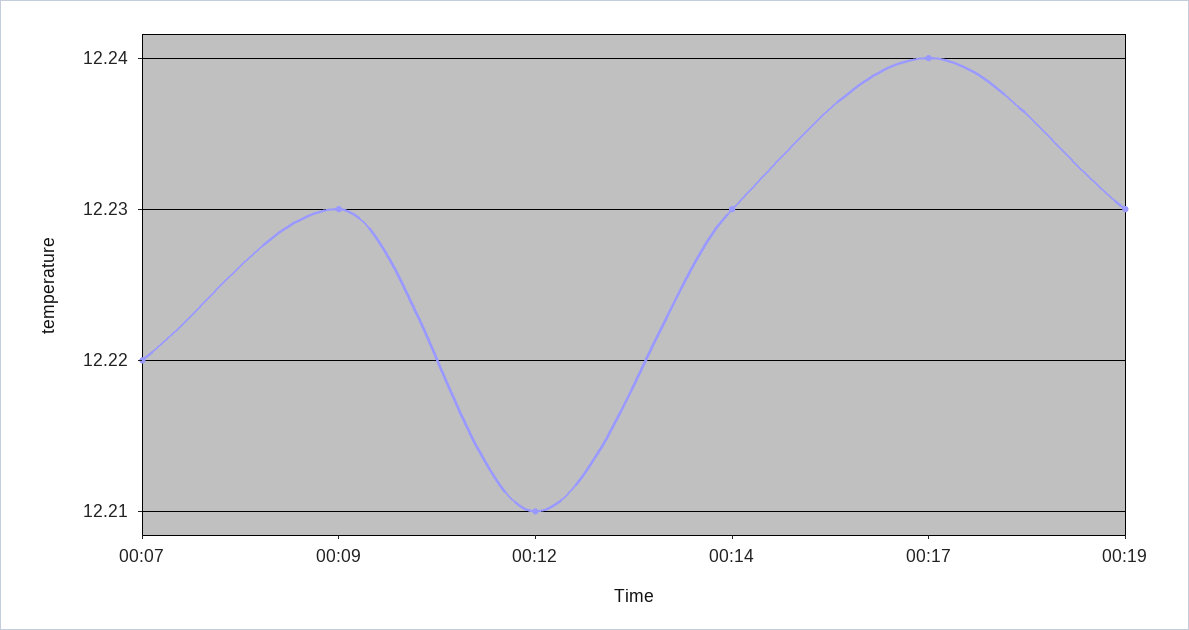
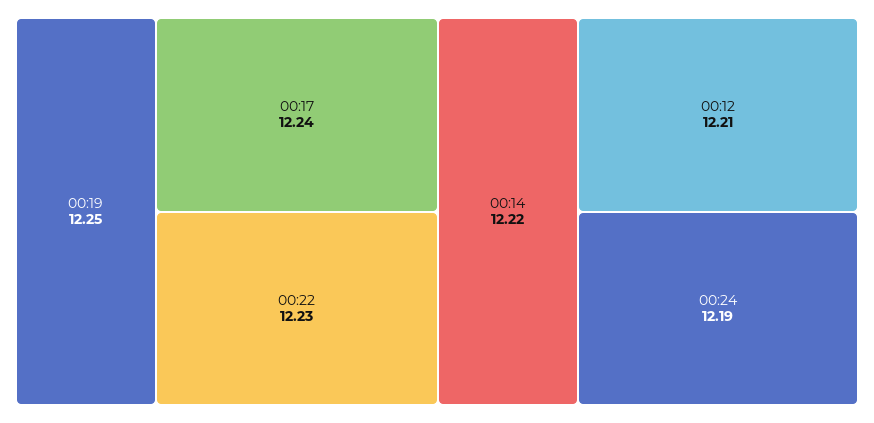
00:07: 12.22 -> none
00:09: 12.23 -> none
00:14: 12.23 -> 12.22
00:19: 12.23 -> 12.25
00:22: none -> 12.23
00:24: none -> 12.19

